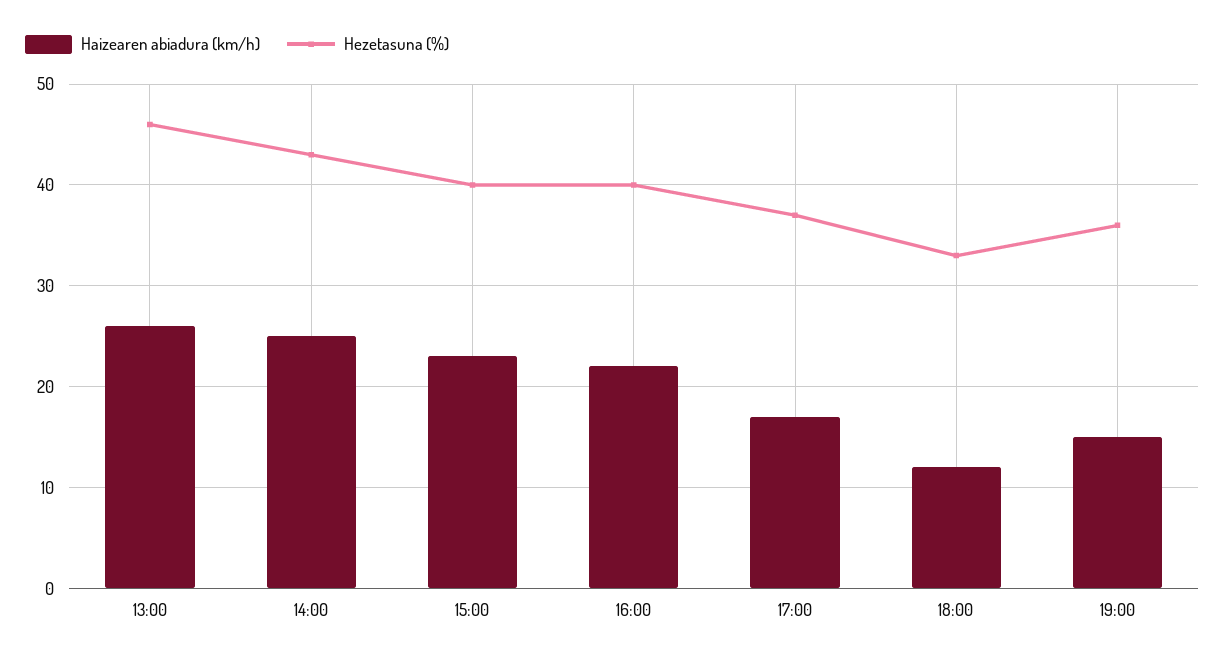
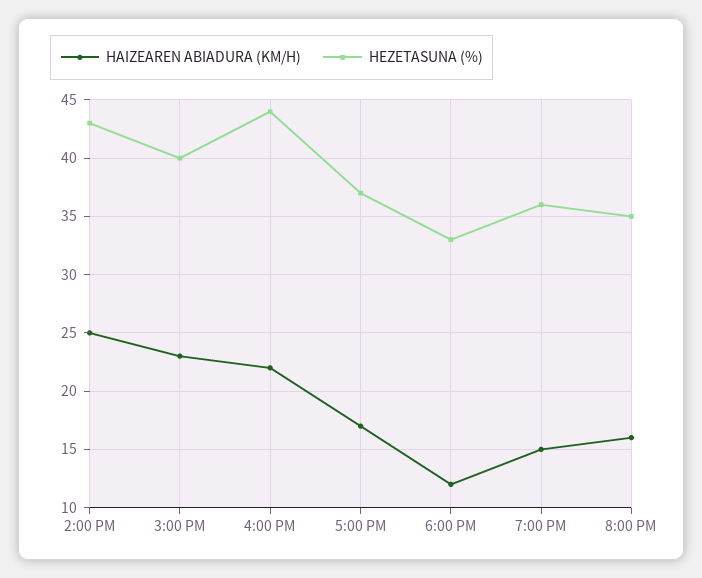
Haizearen abiadura (km/h), 13:00: 26 -> none
Hezetasuna (%), 13:00: 46 -> none
Hezetasuna (%), 16:00: 40 -> 44
Haizearen abiadura (km/h), 8:00 PM: none -> 16
Hezetasuna (%), 8:00 PM: none -> 35

